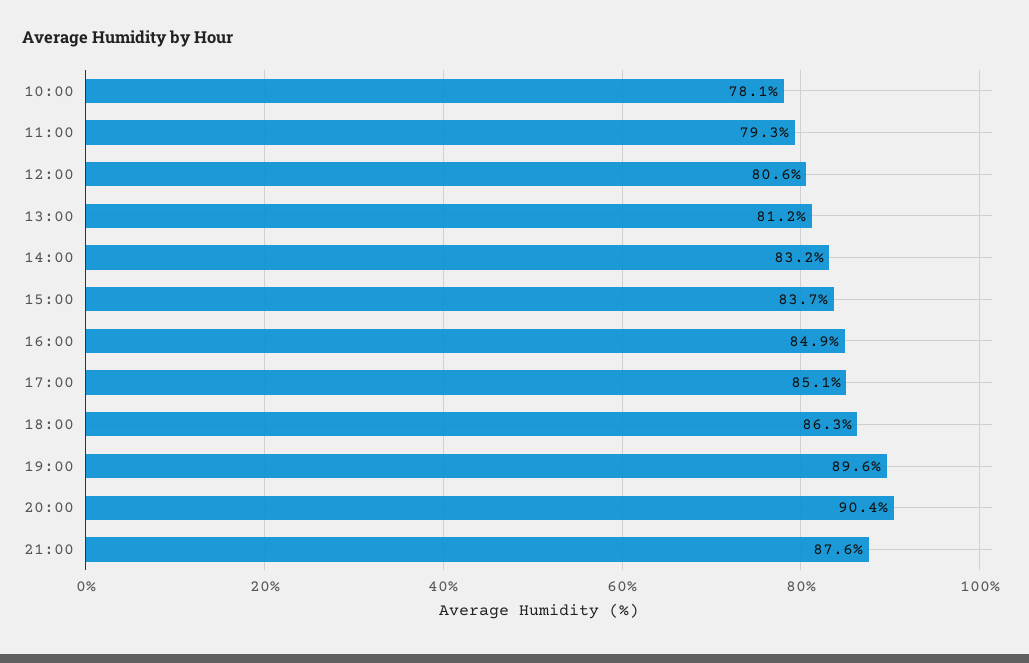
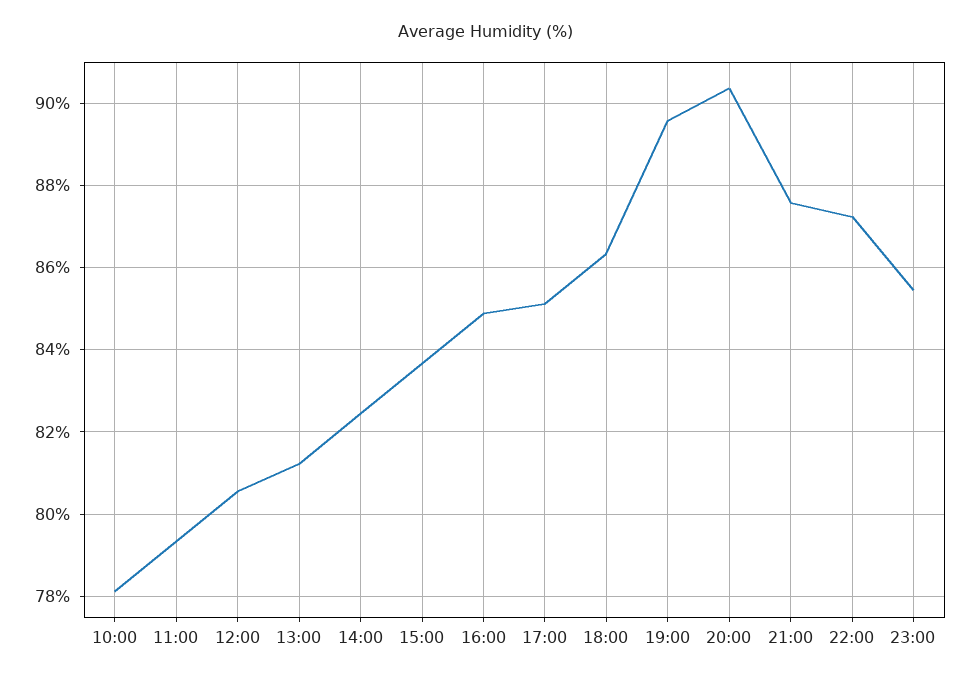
14:00: 83.2 -> 82.4
22:00: none -> 87.2
23:00: none -> 85.4

